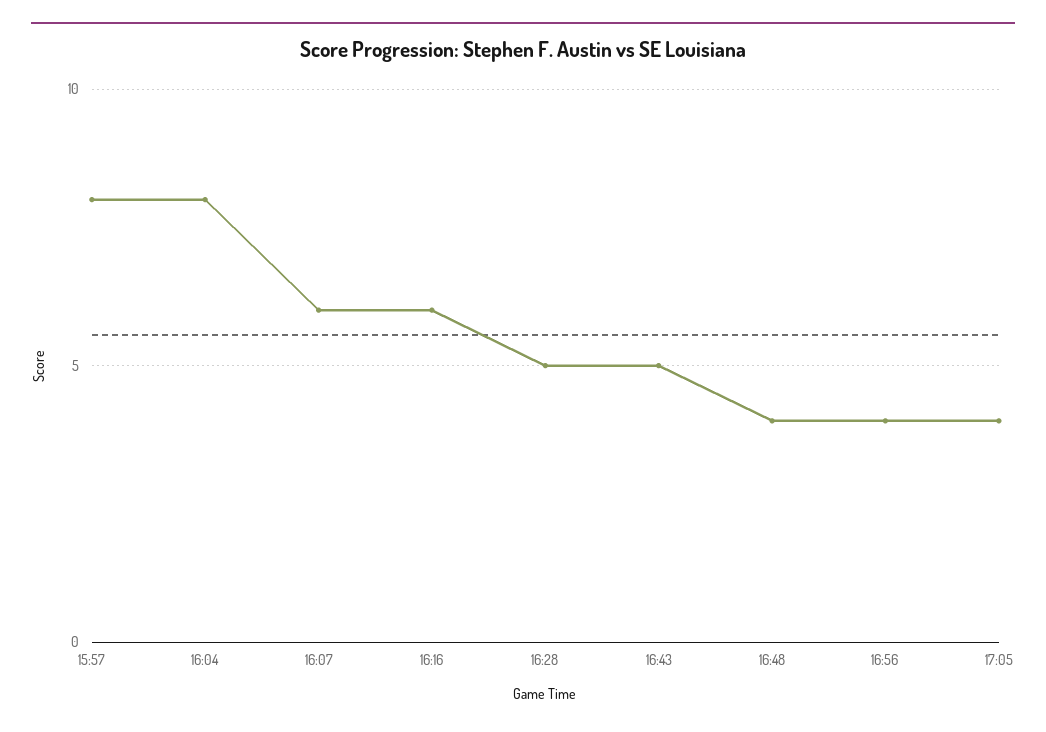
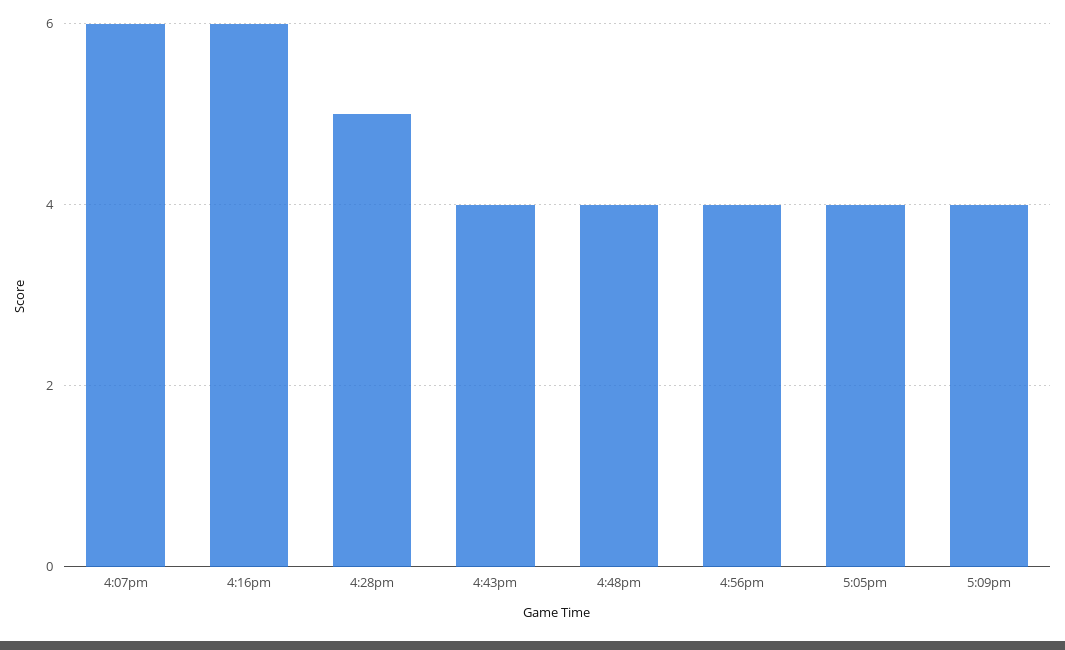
15:57: 8 -> none
16:04: 8 -> none
16:43: 5 -> 4
5:09pm: none -> 4

